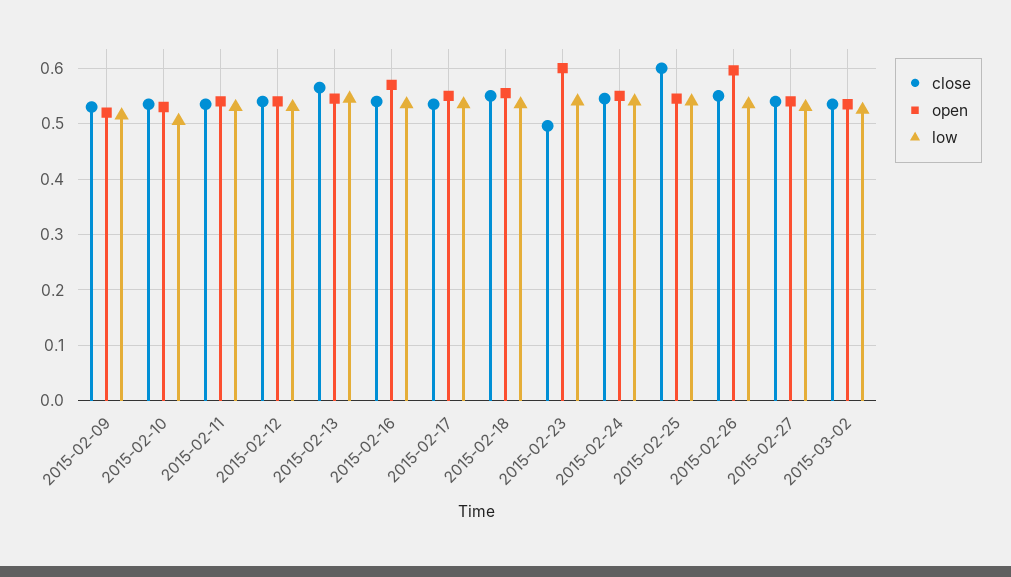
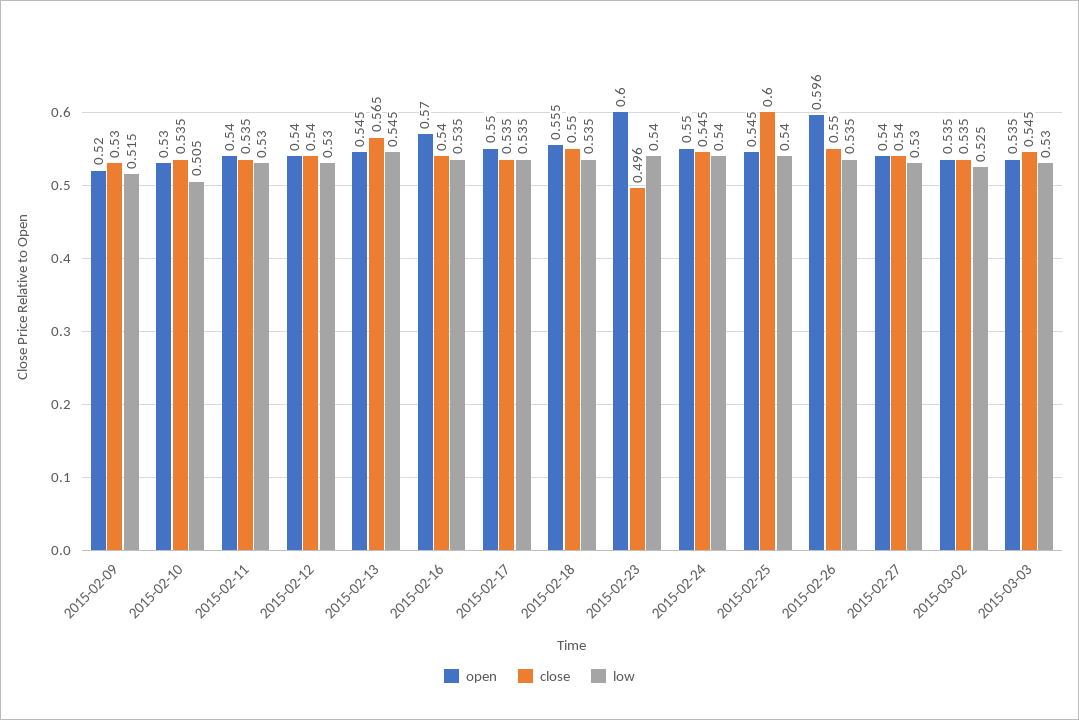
open, 2015-03-03: none -> 0.535
close, 2015-03-03: none -> 0.545
low, 2015-03-03: none -> 0.53

